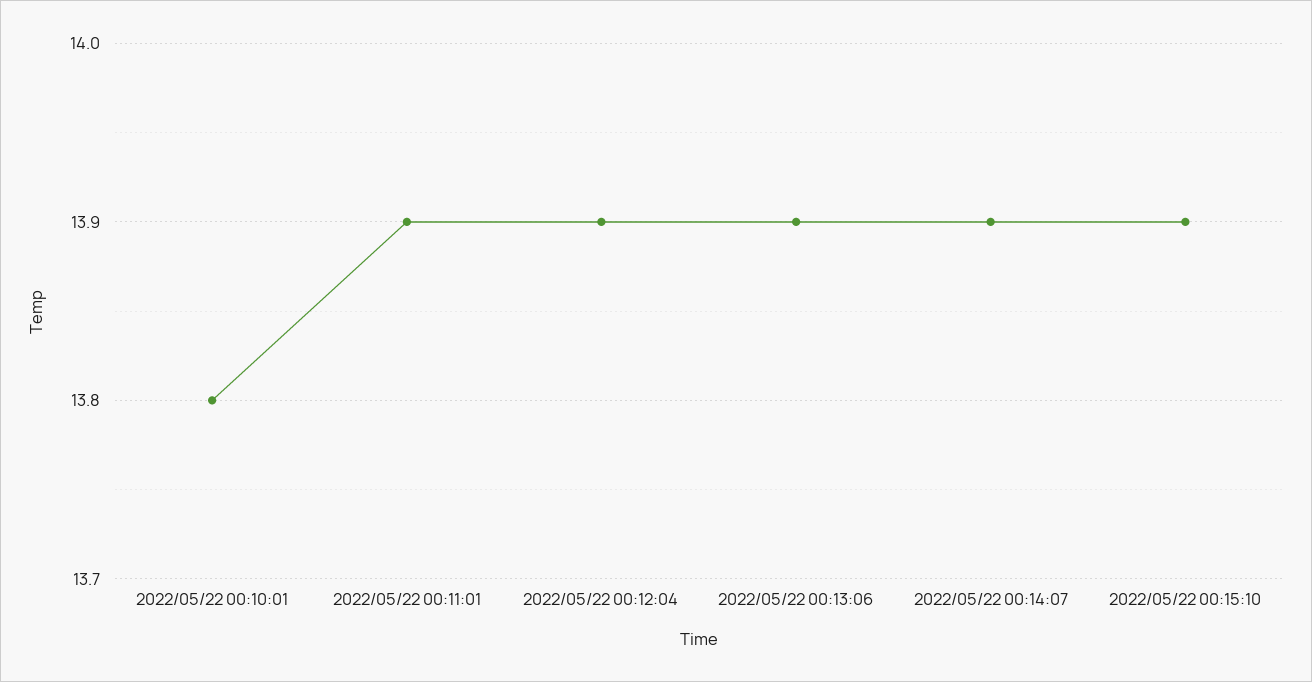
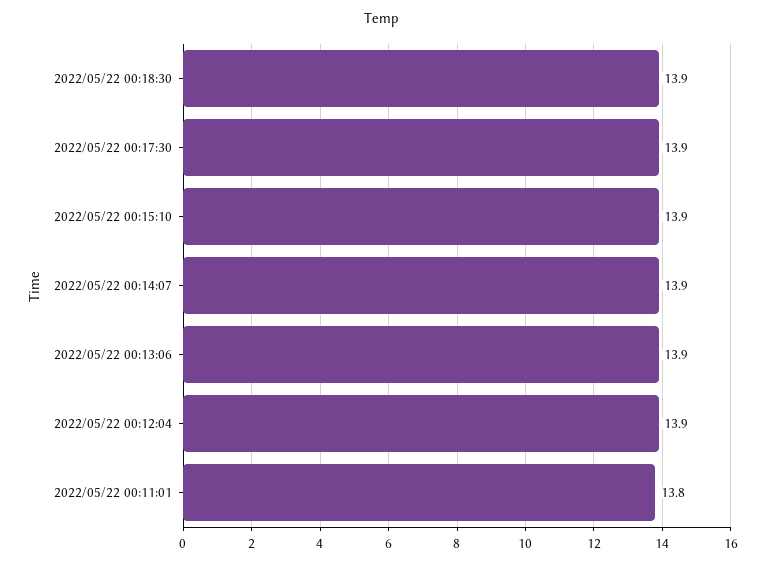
2022/05/22 00:10:01: 13.8 -> none
2022/05/22 00:11:01: 13.9 -> 13.8
2022/05/22 00:18:30: none -> 13.9
2022/05/22 00:17:30: none -> 13.9

